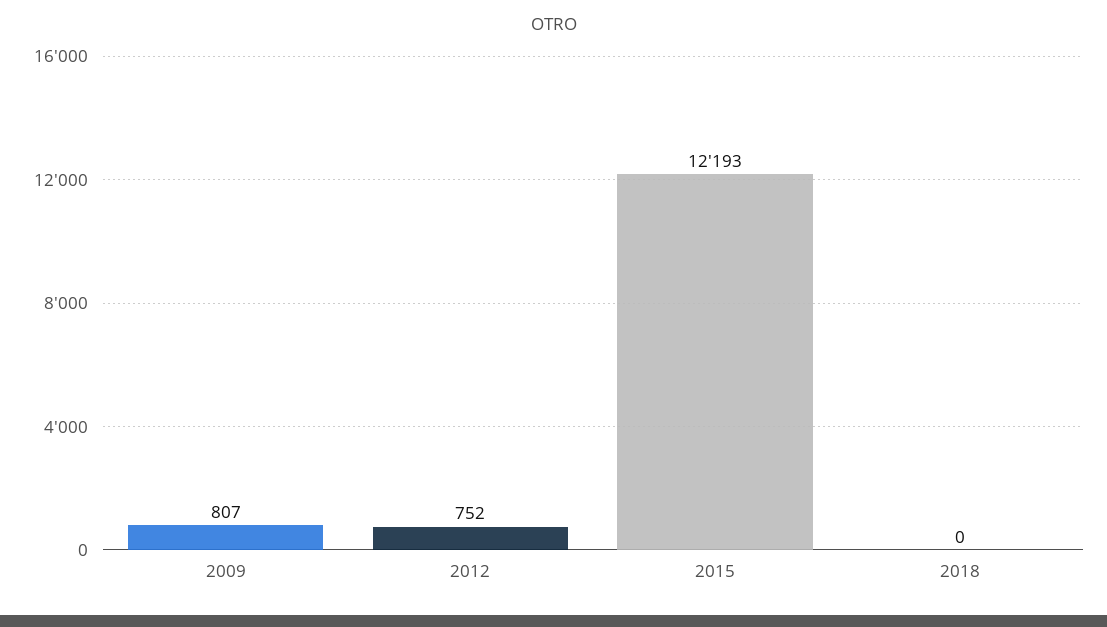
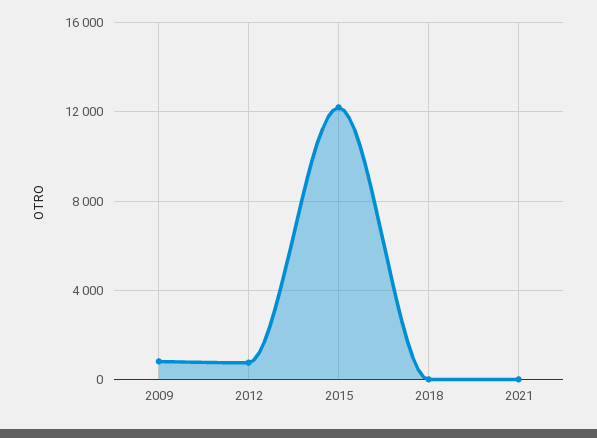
2021: none -> 0

